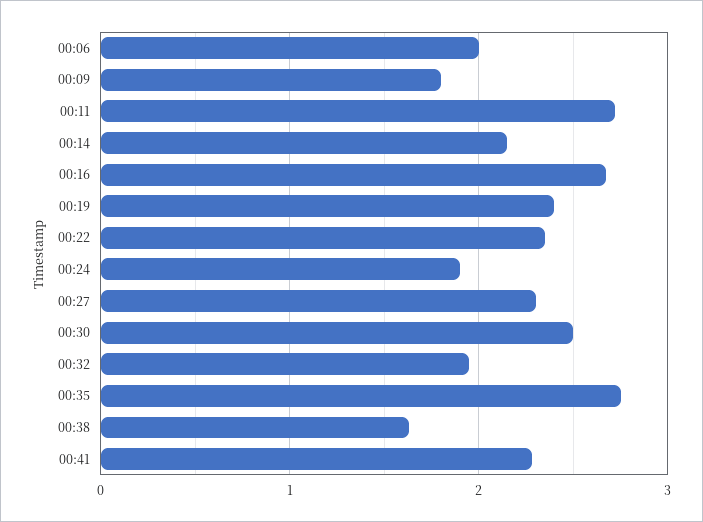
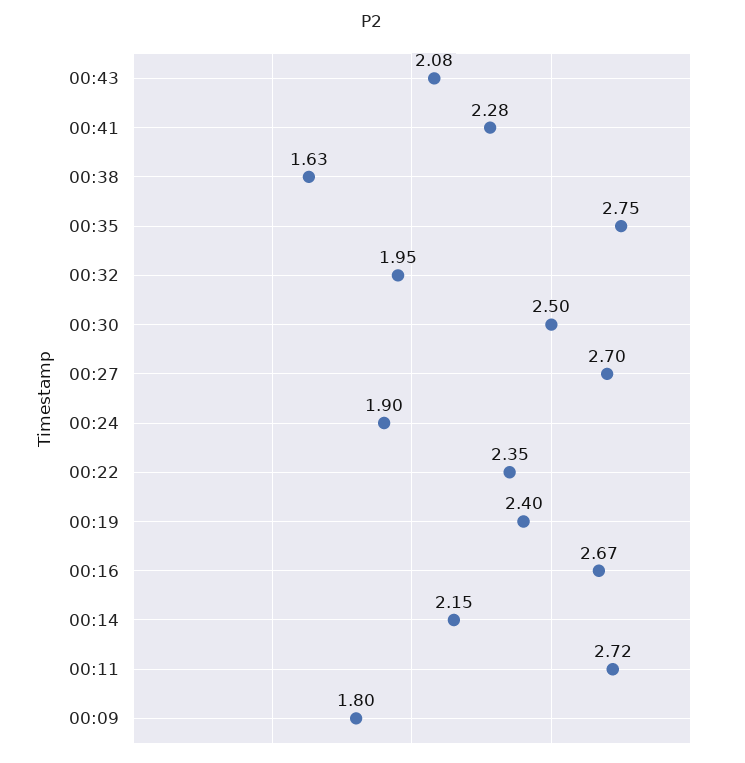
00:06: 2 -> none
00:27: 2.3 -> 2.7
00:43: none -> 2.08

